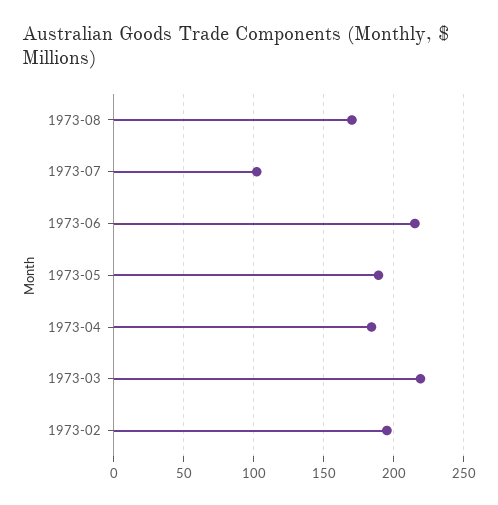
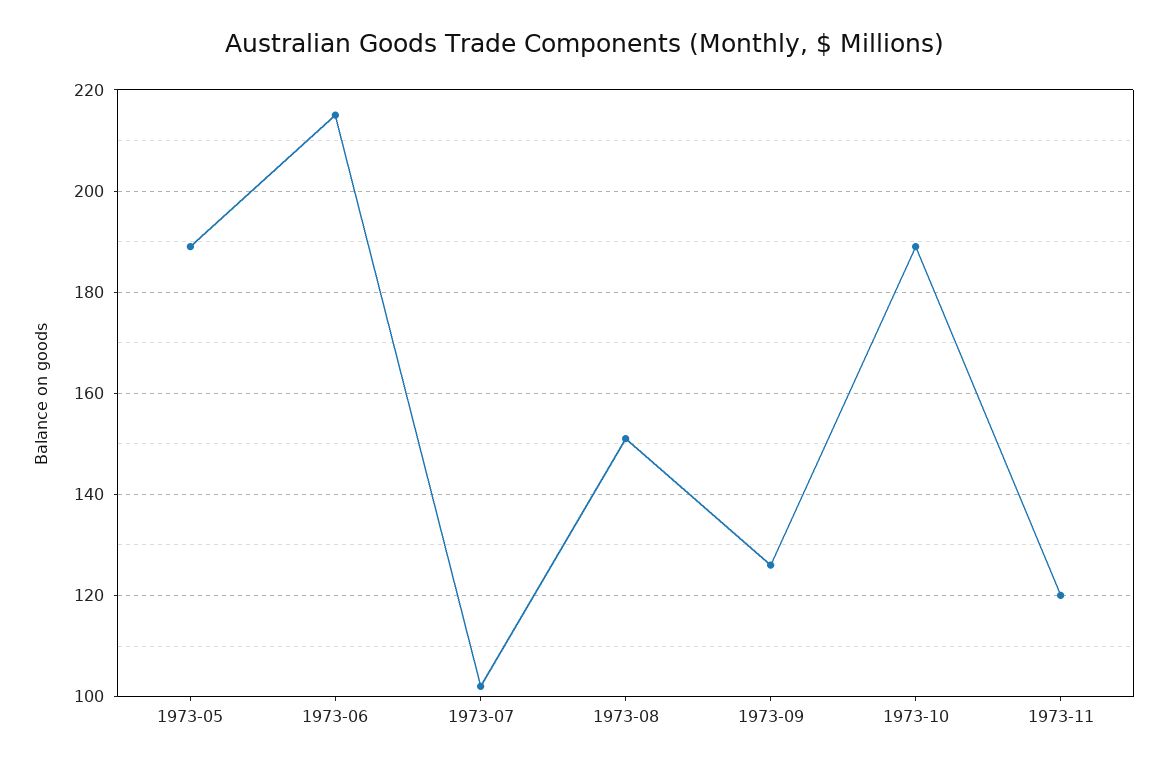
1973-08: 170 -> 150
1973-04: 185 -> none
1973-03: 220 -> none
1973-02: 195 -> none
1973-09: none -> 125
1973-10: none -> 190
1973-11: none -> 120

